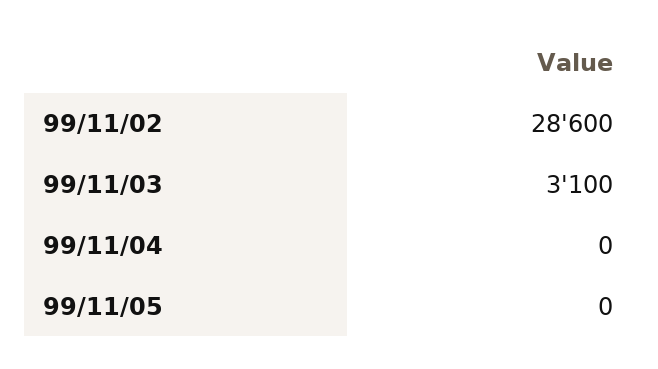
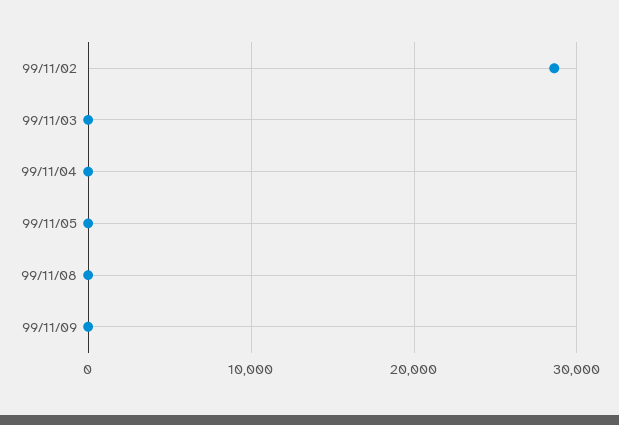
99/11/03: 3100 -> 0
99/11/08: none -> 0
99/11/09: none -> 0

